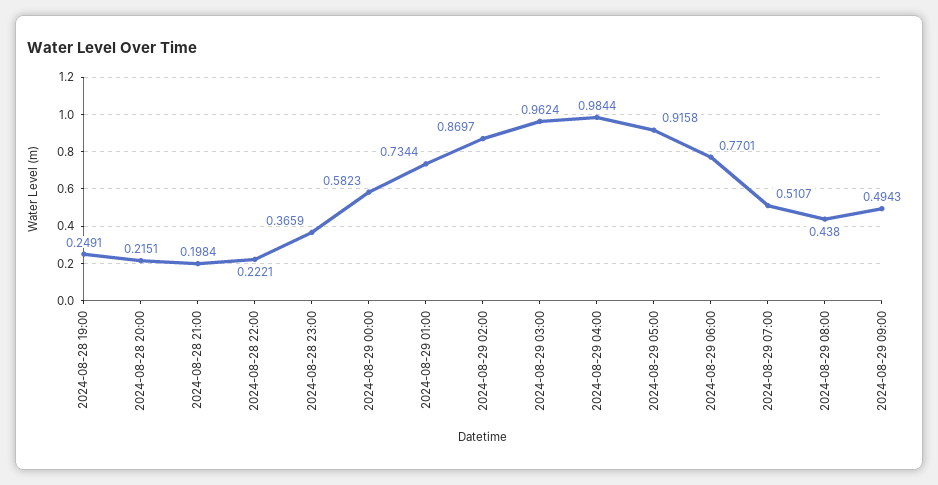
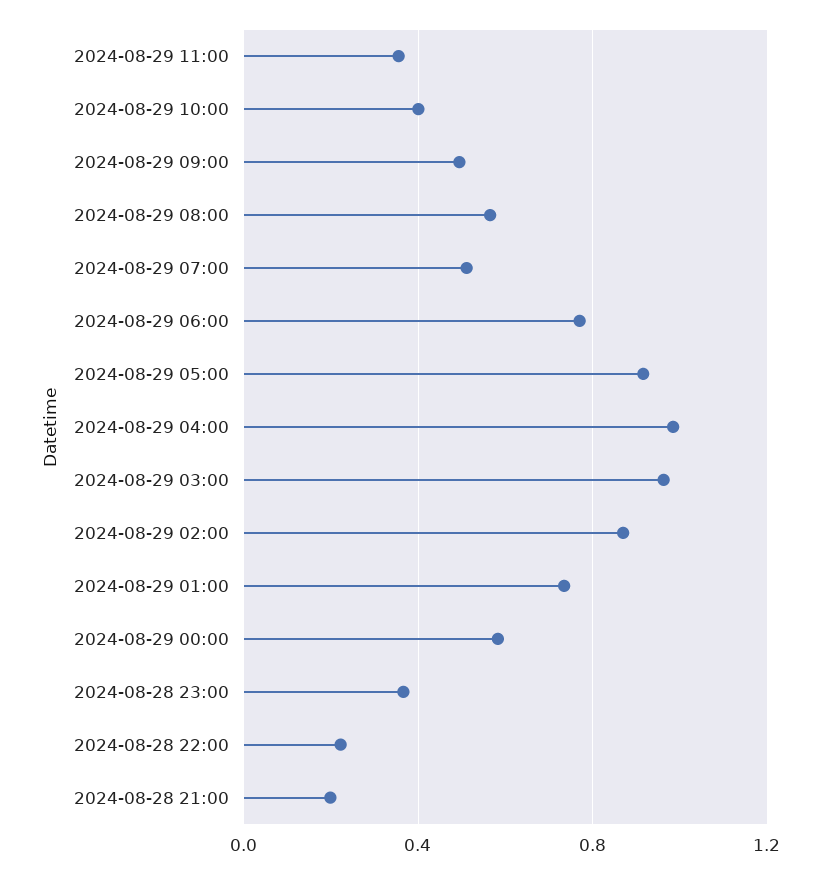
2024-08-28 19:00: 0.2491 -> none
2024-08-28 20:00: 0.2151 -> none
2024-08-29 08:00: 0.438 -> 0.55
2024-08-29 11:00: none -> 0.35
2024-08-29 10:00: none -> 0.4

